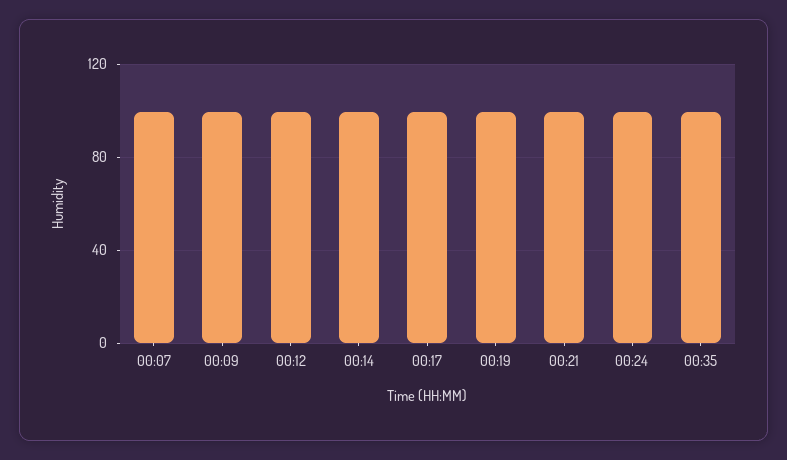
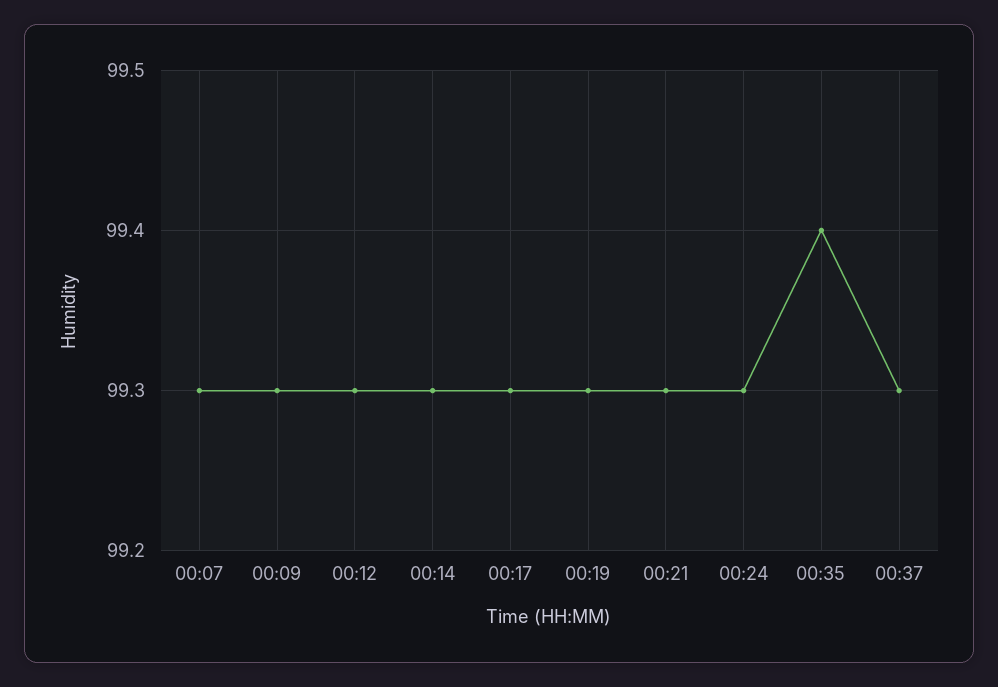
00:37: none -> 99.3

